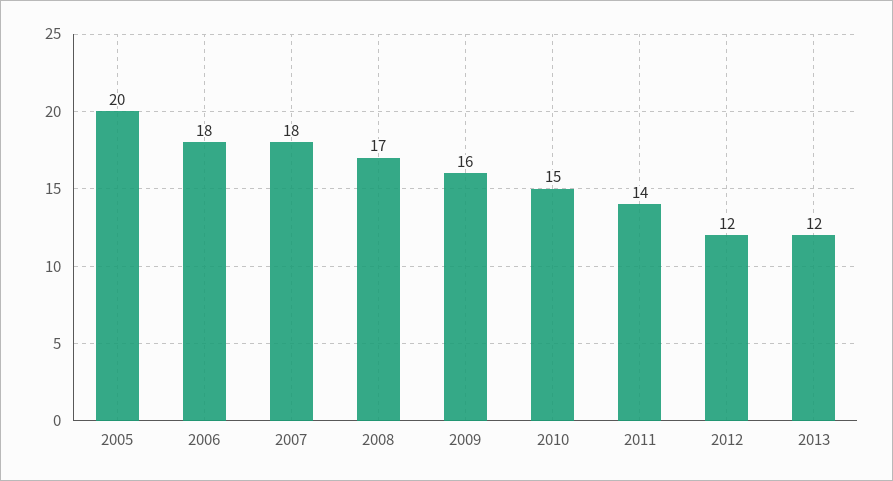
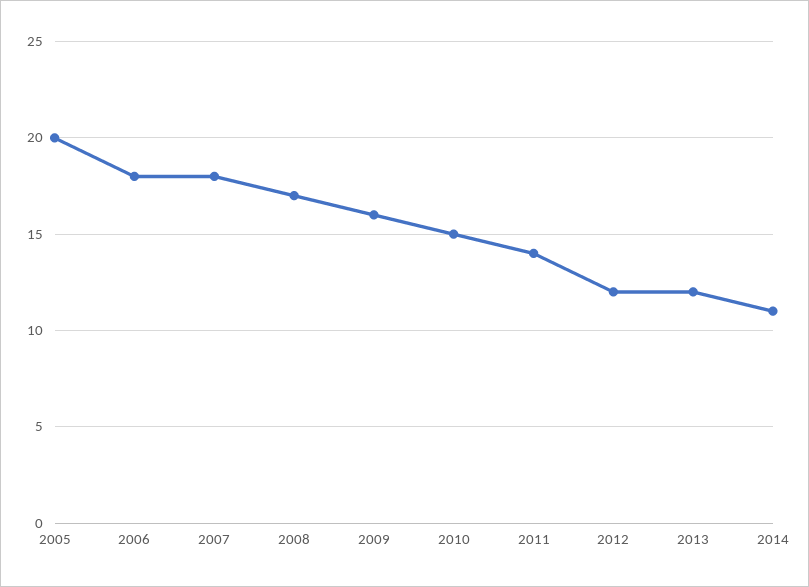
2014: none -> 11

